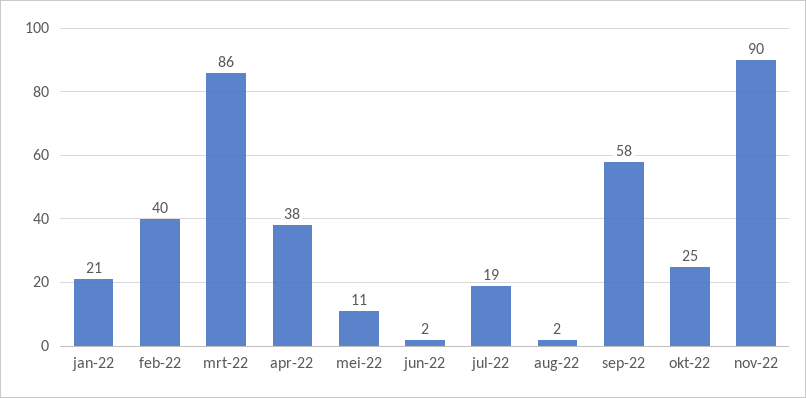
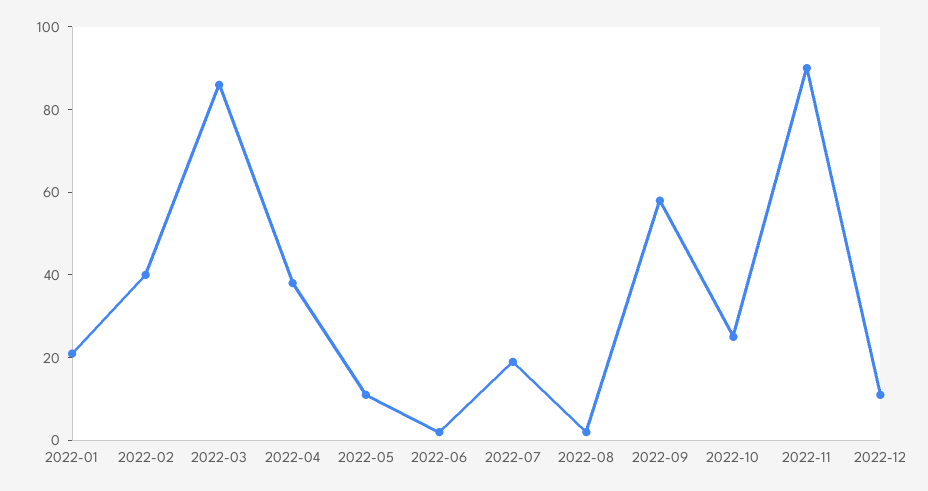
2022-12: none -> 10

